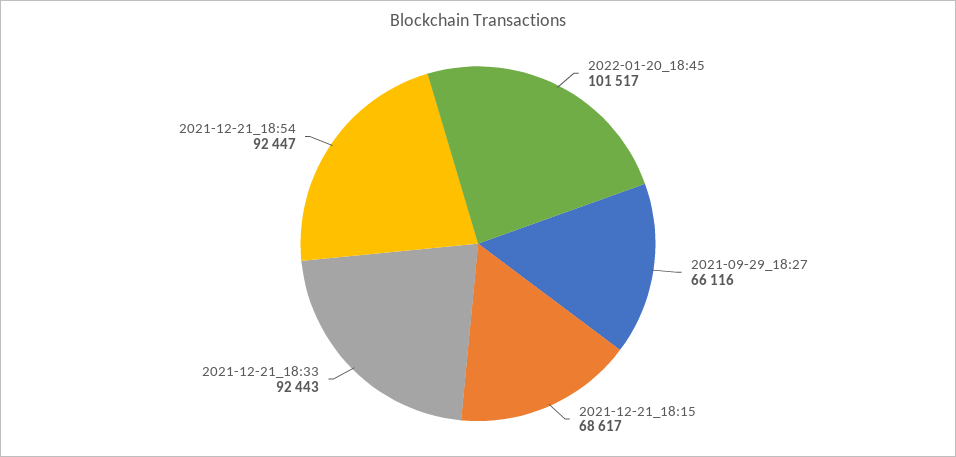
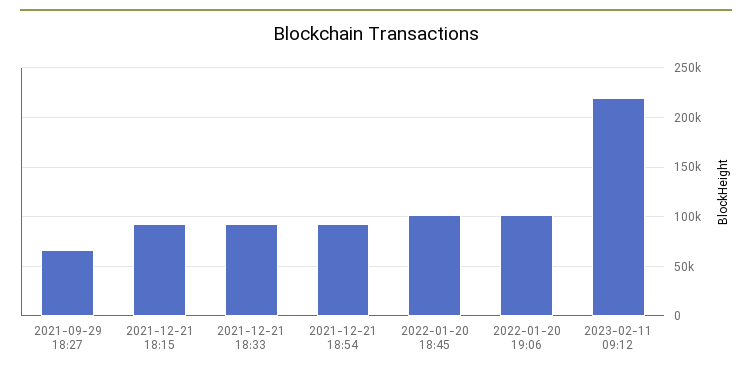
2021-12-21_18:15: 68617 -> 90000
2022-01-20 19:06: none -> 100000
2023-02-11 09:12: none -> 220000

